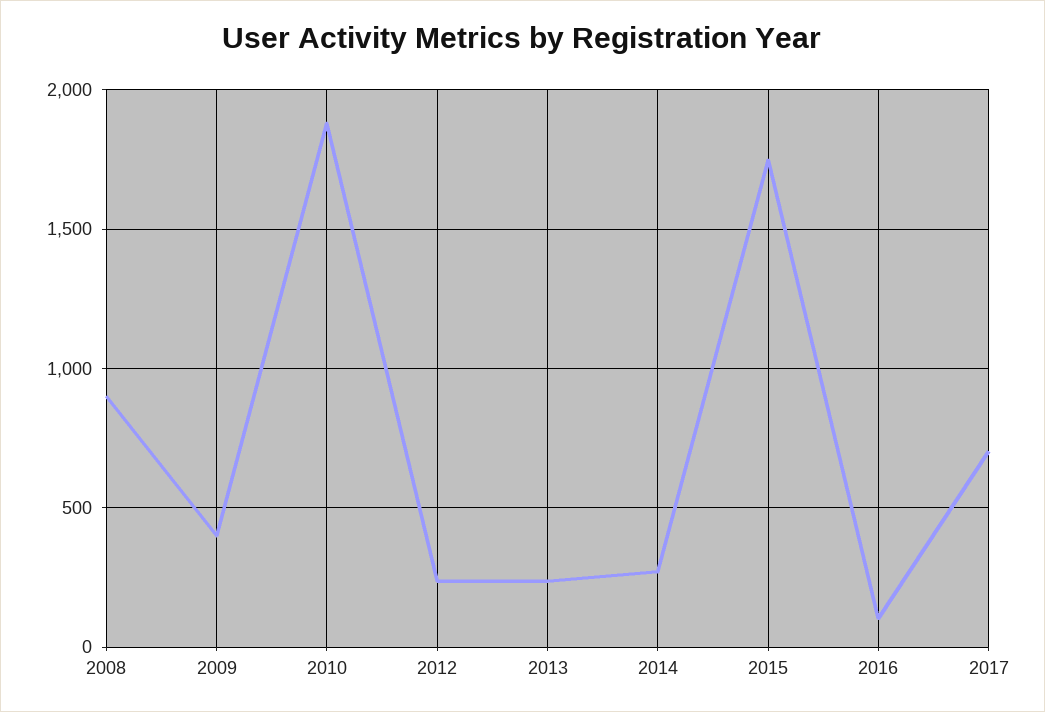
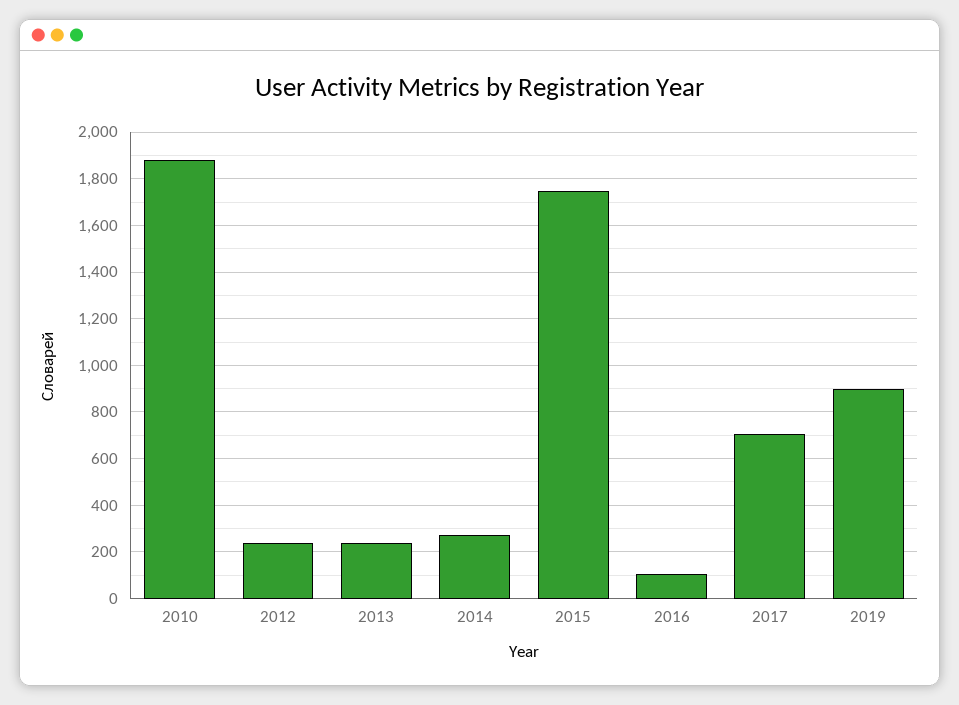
2008: 900 -> none
2009: 400 -> none
2019: none -> 900

